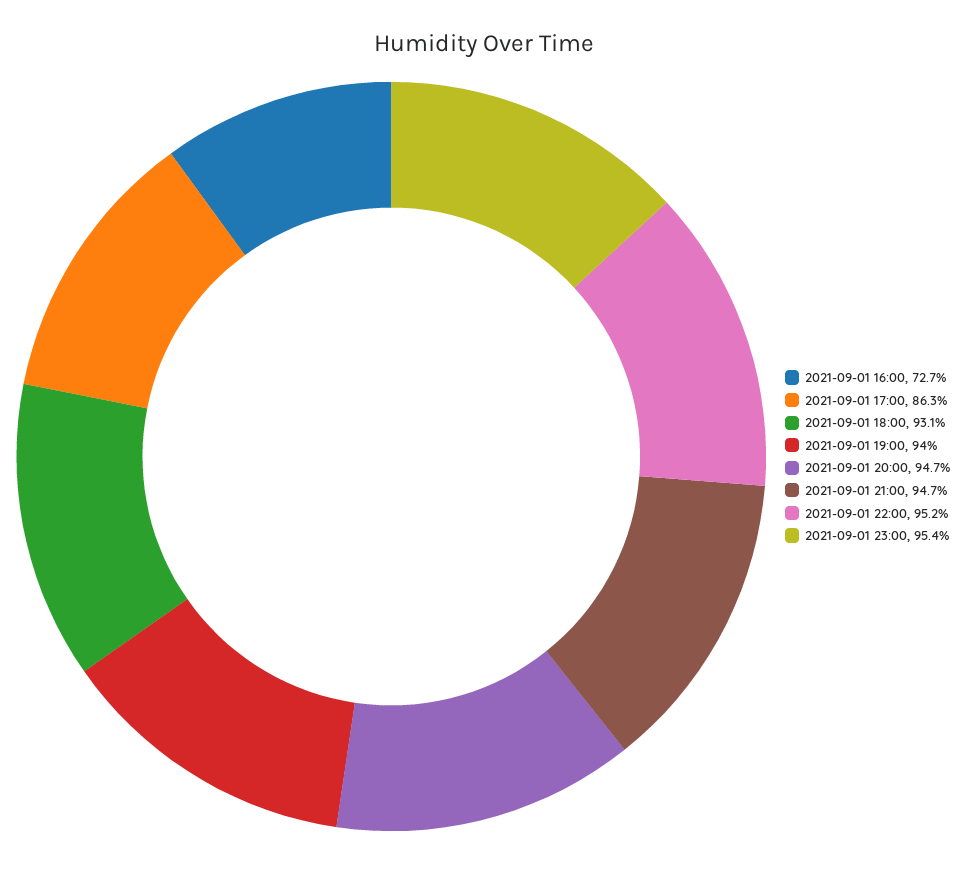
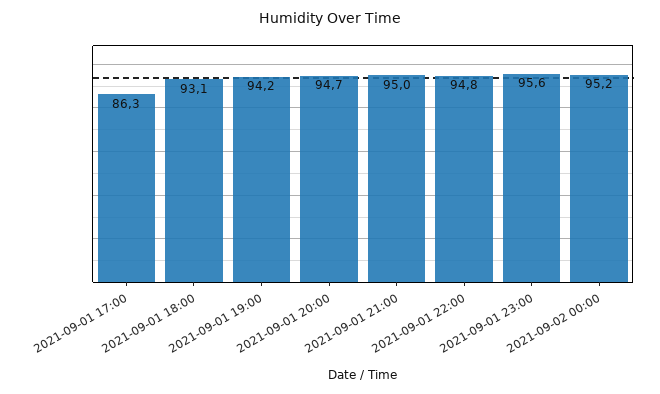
2021-09-01 16:00: 72.7 -> none
2021-09-01 19:00: 94 -> 94.2
2021-09-01 21:00: 94.7 -> 95
2021-09-01 22:00: 95.2 -> 94.8
2021-09-01 23:00: 95.4 -> 95.6
2021-09-02 00:00: none -> 95.2

